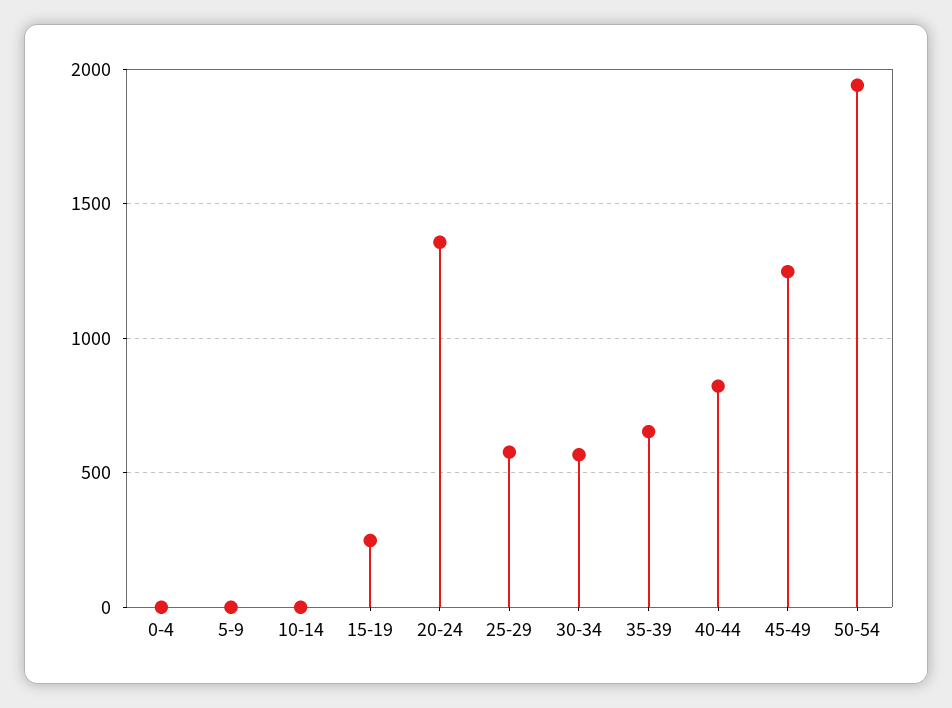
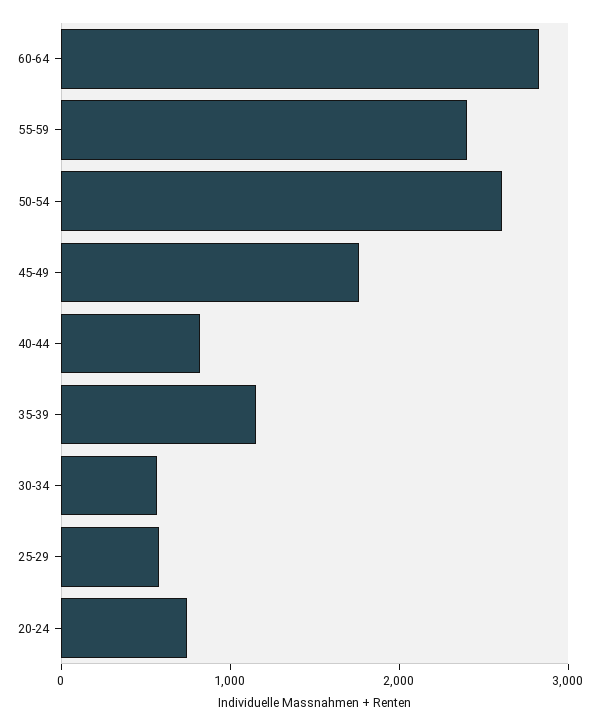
0-4: 0 -> none
5-9: 0 -> none
10-14: 0 -> none
15-19: 250 -> none
20-24: 1350 -> 800
35-39: 650 -> 1200
45-49: 1250 -> 1800
50-54: 1950 -> 2600
60-64: none -> 2800
55-59: none -> 2400

